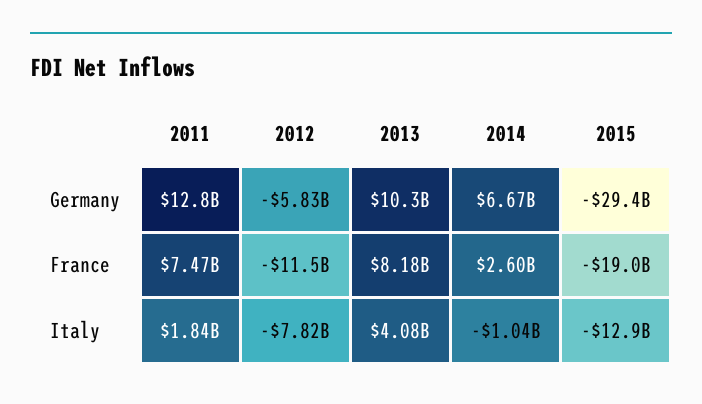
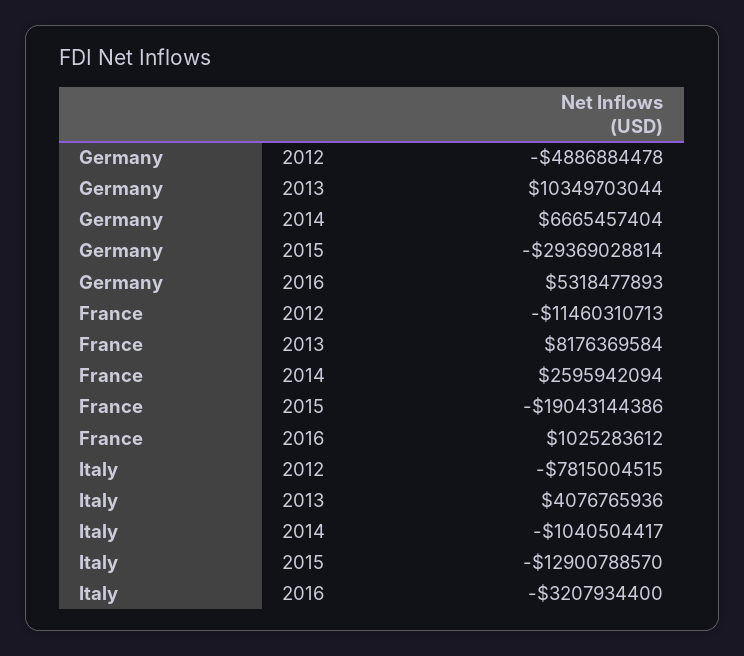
2011, Germany: 12800000000 -> none
2012, Germany: -5830000000 -> -4886884478
2011, France: 7470000000 -> none
2011, Italy: 1840000000 -> none
2016, Germany: none -> 5318477893
2016, France: none -> 1025283612
2016, Italy: none -> -3207934400

